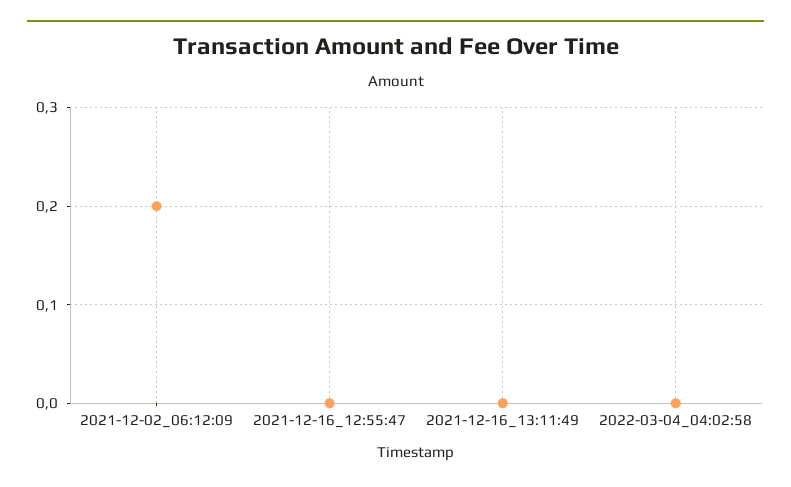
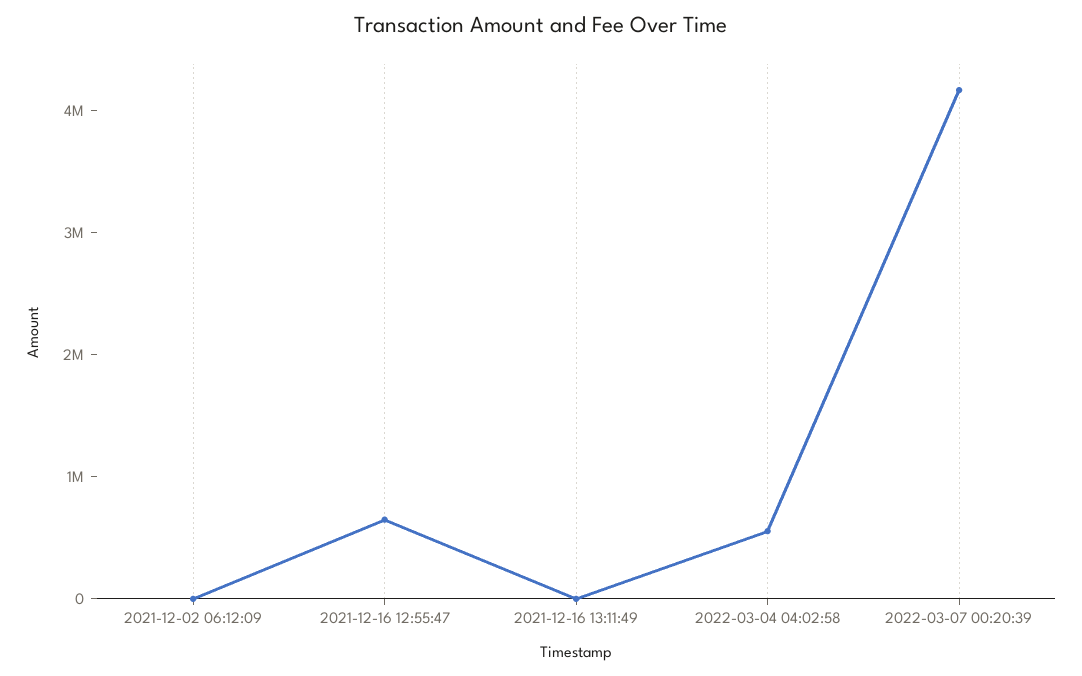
2021-12-16_12:55:47: 0 -> 600000
2022-03-04_04:02:58: 0 -> 600000
2022-03-07 00:20:39: none -> 4200000

